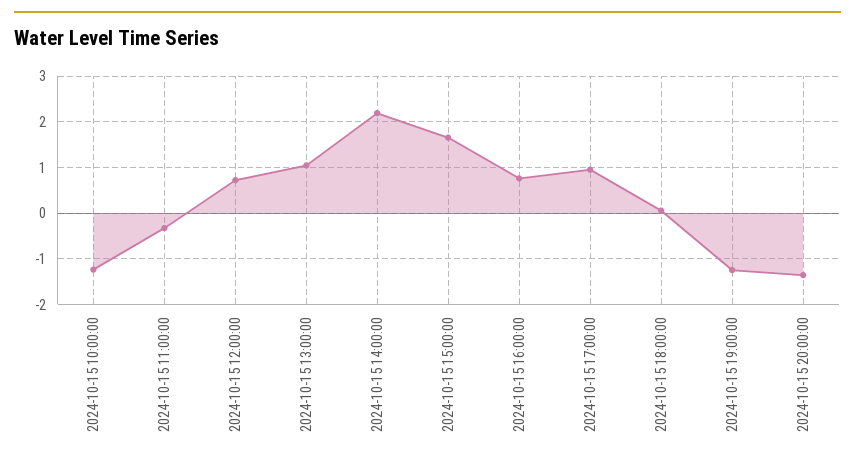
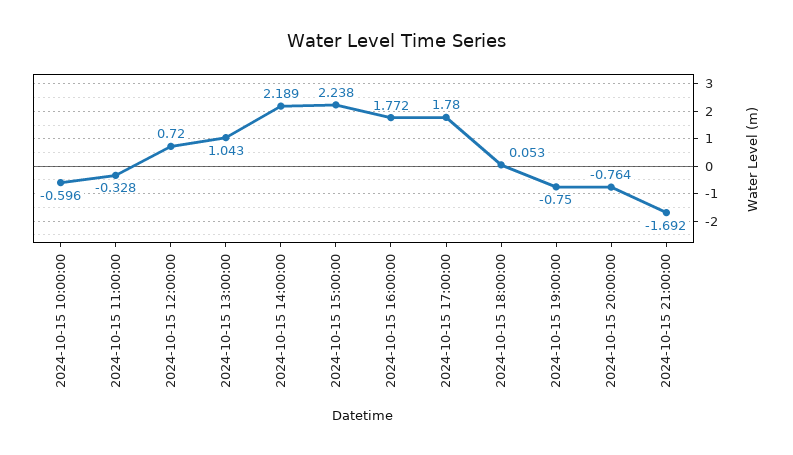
2024-10-15 10:00:00: -1.2 -> -0.596
2024-10-15 15:00:00: 1.6 -> 2.238
2024-10-15 16:00:00: 0.8 -> 1.772
2024-10-15 17:00:00: 1 -> 1.78
2024-10-15 19:00:00: -1.2 -> -0.75
2024-10-15 20:00:00: -1.4 -> -0.764
2024-10-15 21:00:00: none -> -1.692

